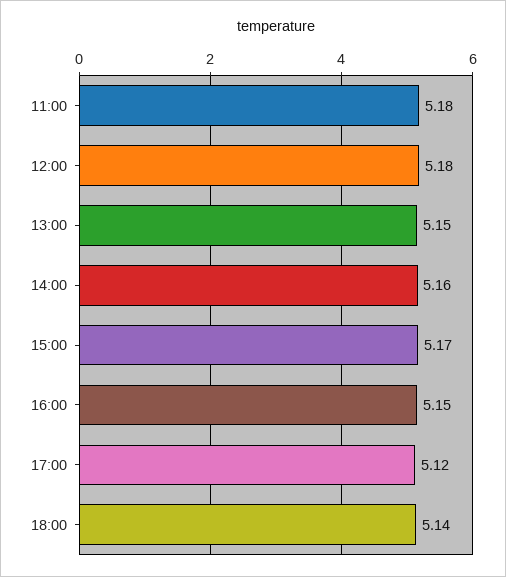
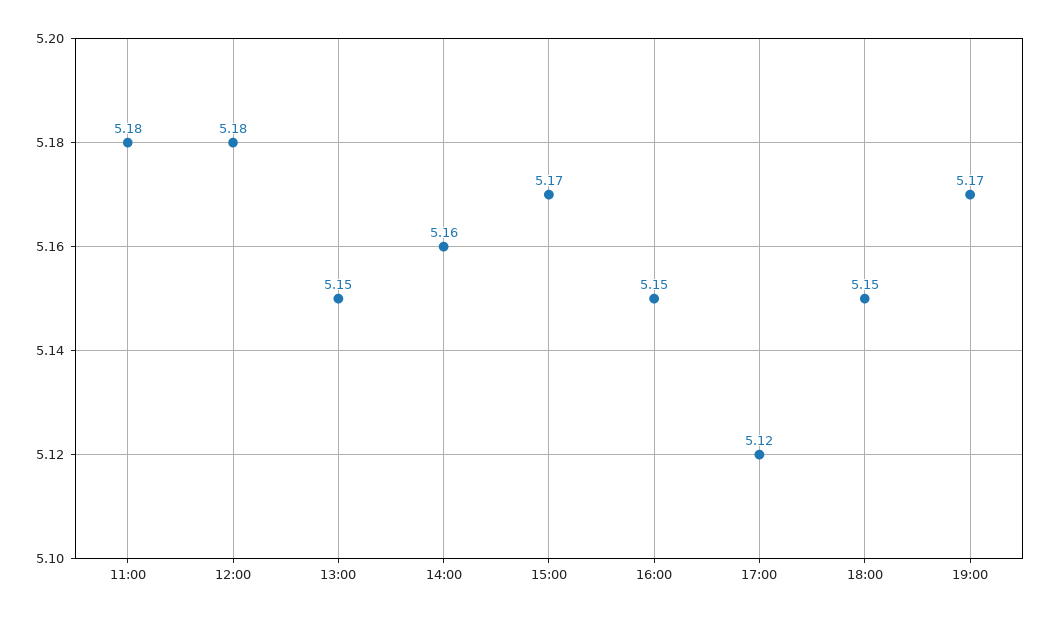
18:00: 5.14 -> 5.15
19:00: none -> 5.17

